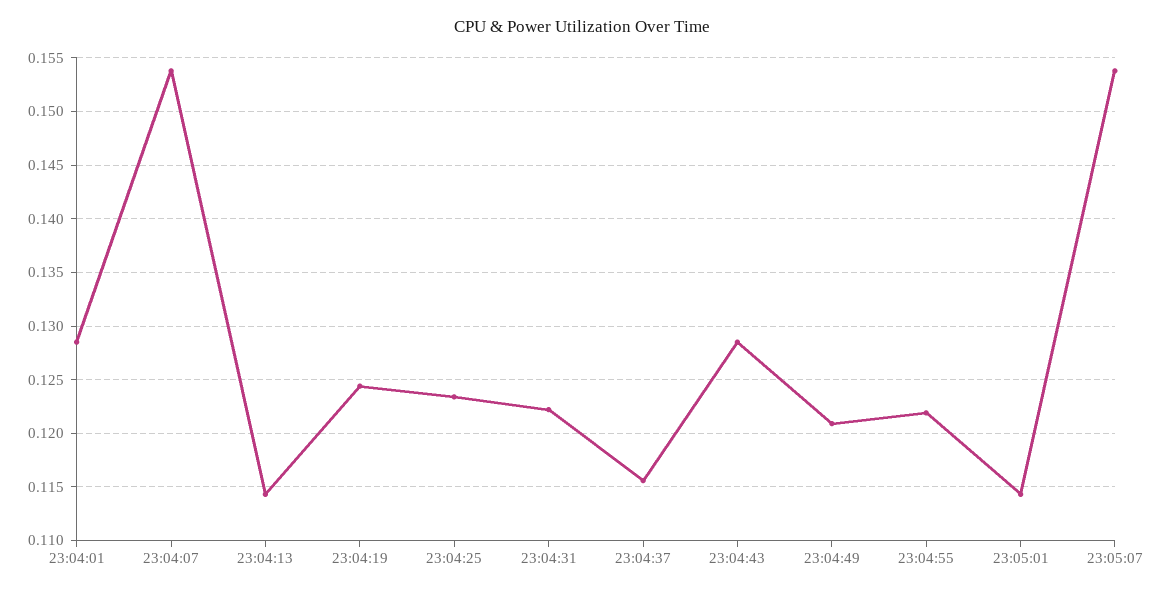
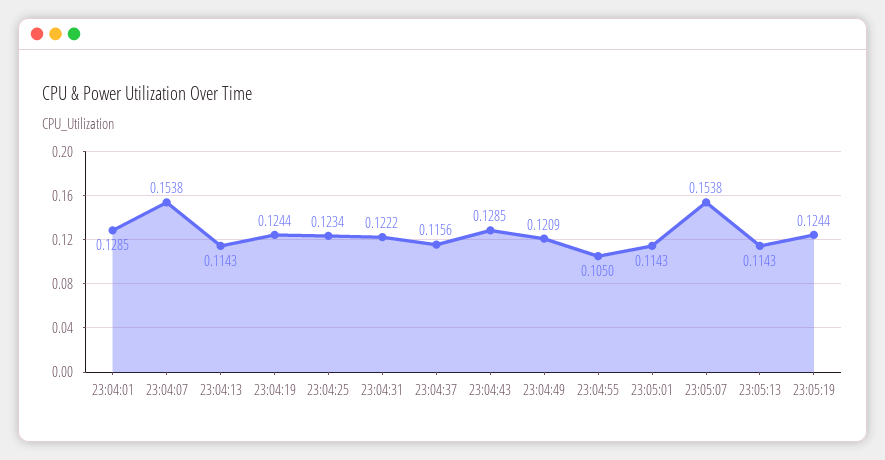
23:04:55: 0.122 -> 0.105
23:05:13: none -> 0.1143
23:05:19: none -> 0.1244

